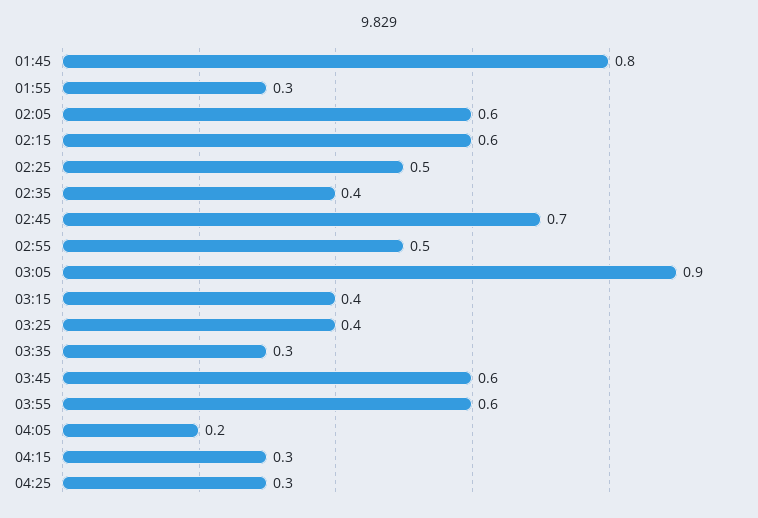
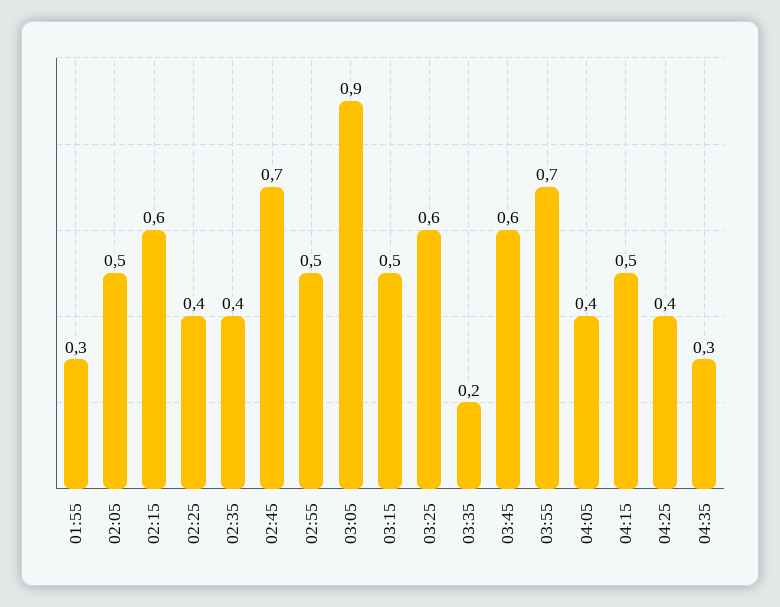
01:45: 0.8 -> none
02:05: 0.6 -> 0.5
02:25: 0.5 -> 0.4
03:15: 0.4 -> 0.5
03:25: 0.4 -> 0.6
03:35: 0.3 -> 0.2
03:55: 0.6 -> 0.7
04:05: 0.2 -> 0.4
04:15: 0.3 -> 0.5
04:25: 0.3 -> 0.4
04:35: none -> 0.3

